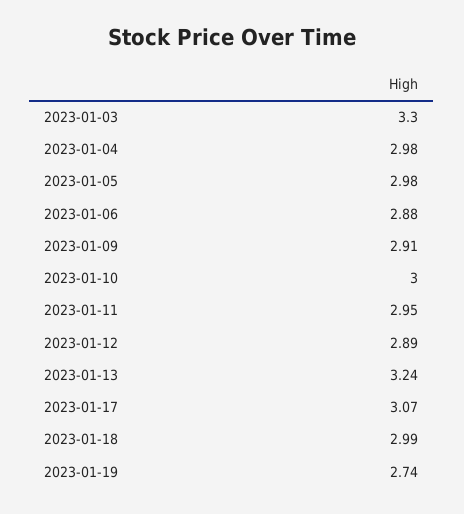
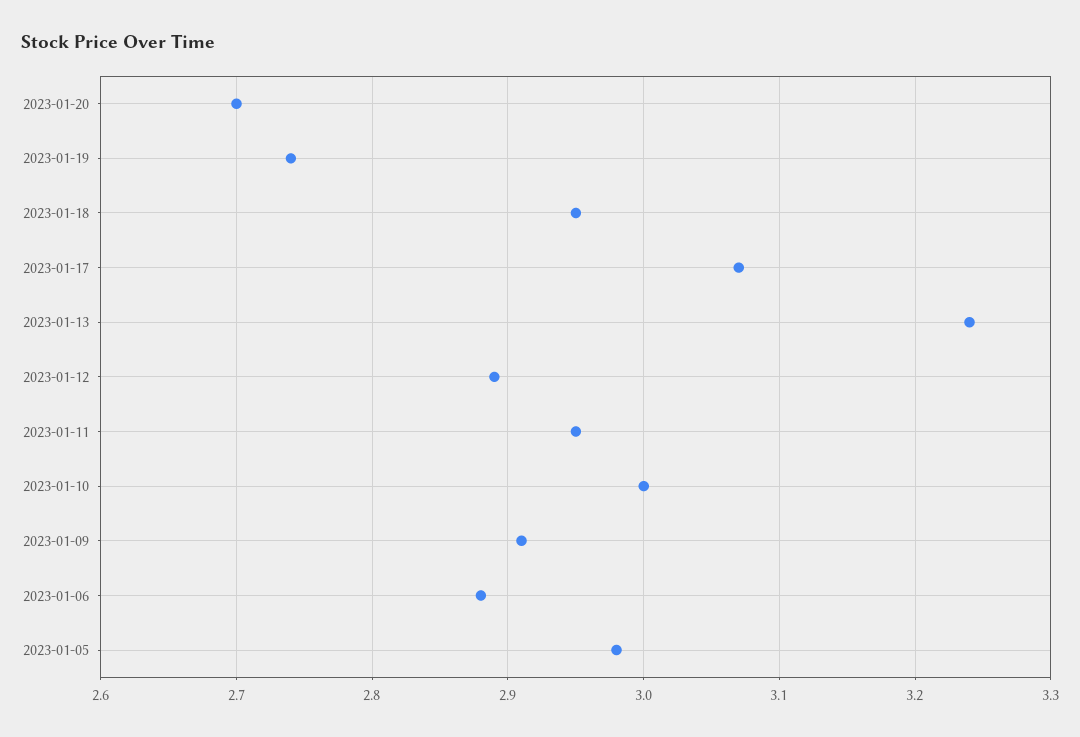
2023-01-03: 3.3 -> none
2023-01-04: 2.98 -> none
2023-01-18: 2.99 -> 2.95
2023-01-20: none -> 2.7

